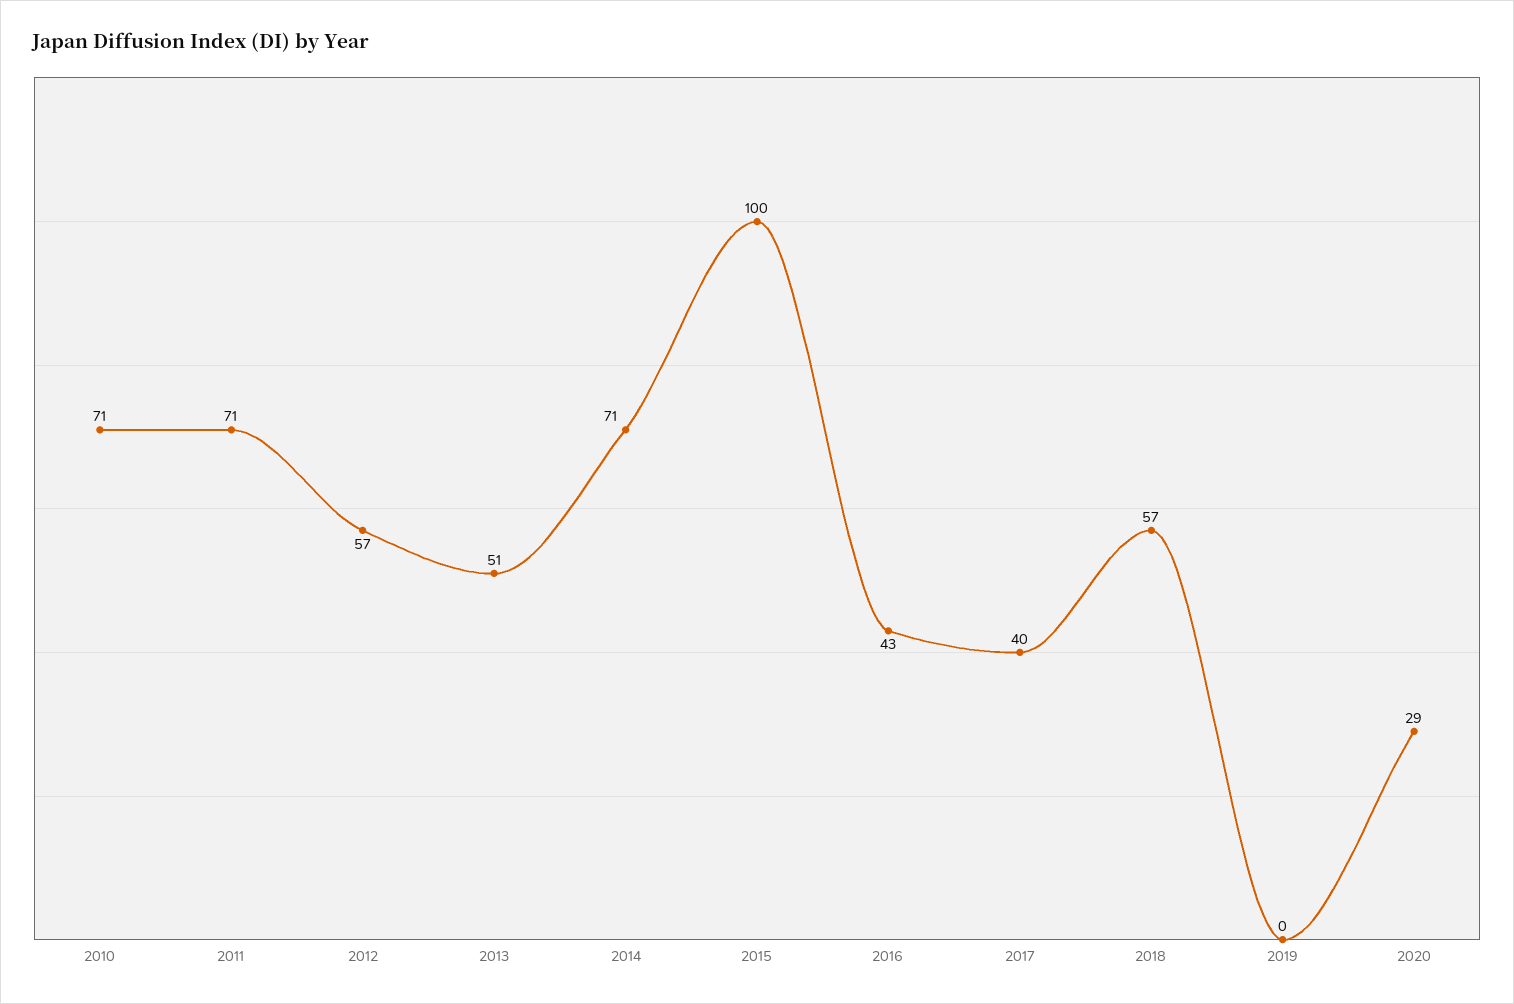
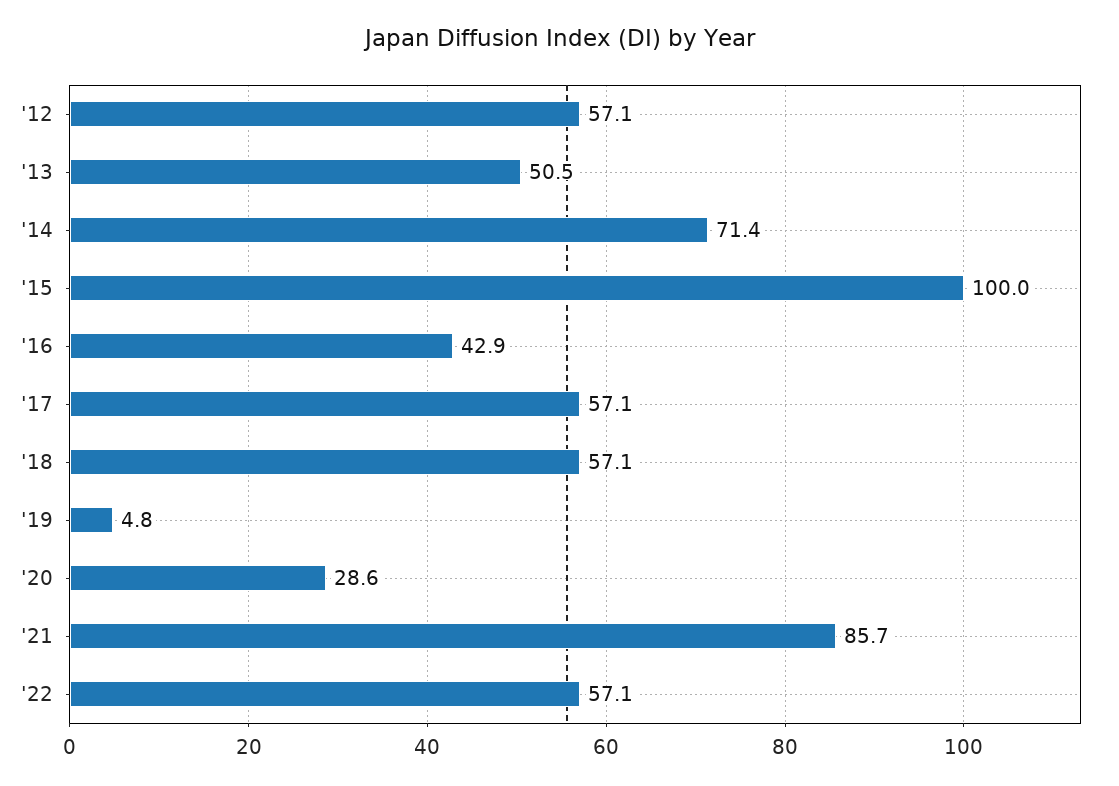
2010: 71 -> none
2011: 71 -> none
2017: 40 -> 57.1
2019: 0 -> 4.8
'21: none -> 85.7
'22: none -> 57.1

